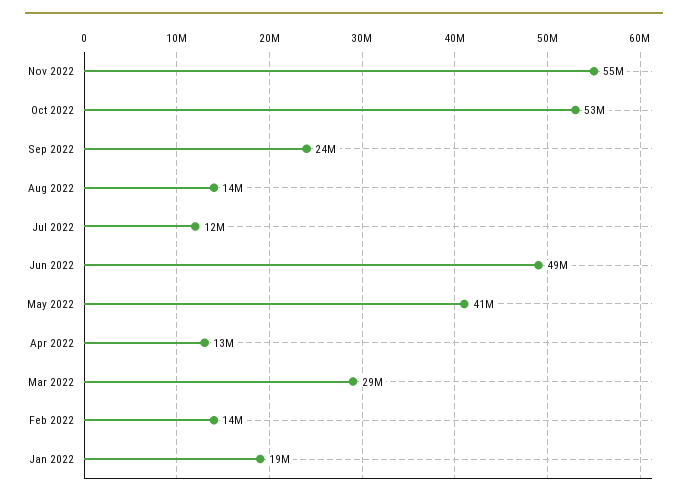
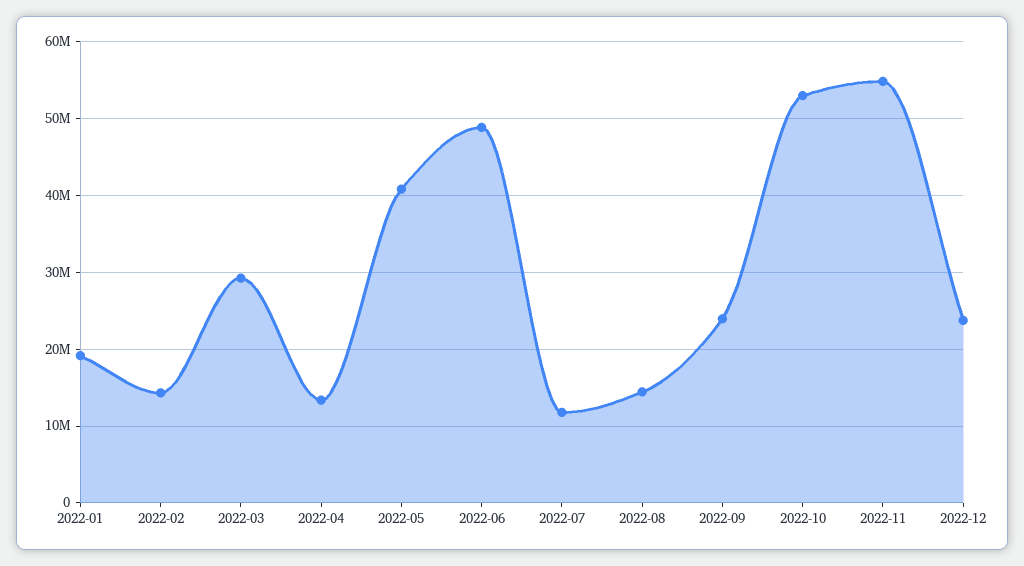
2022-12: none -> 24000000

